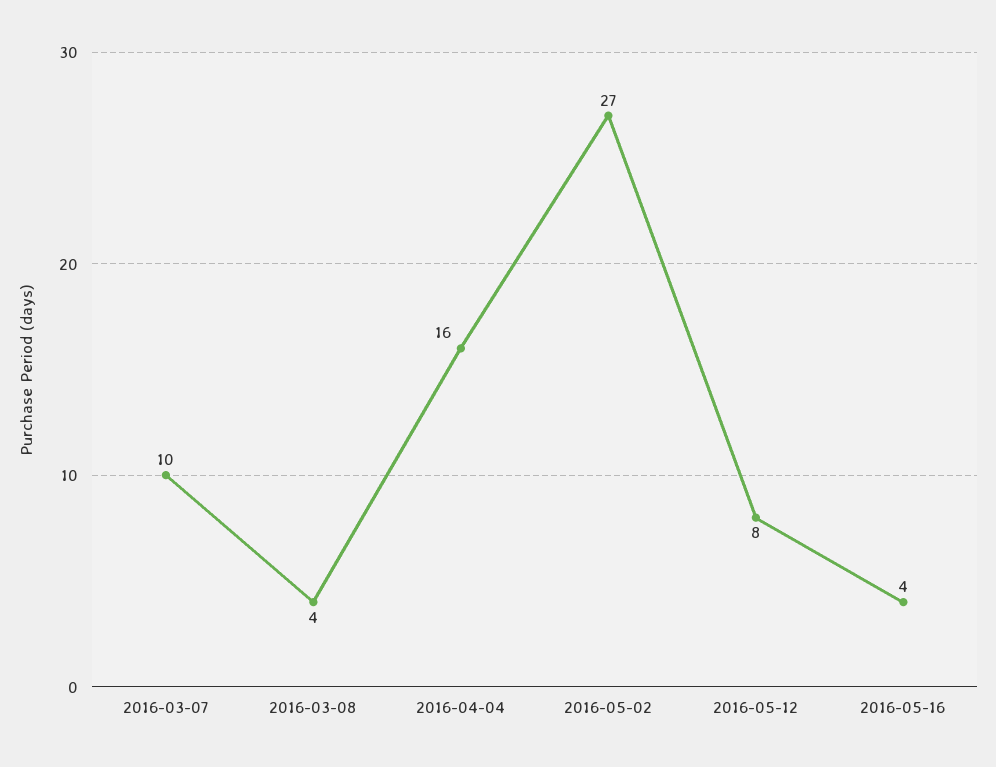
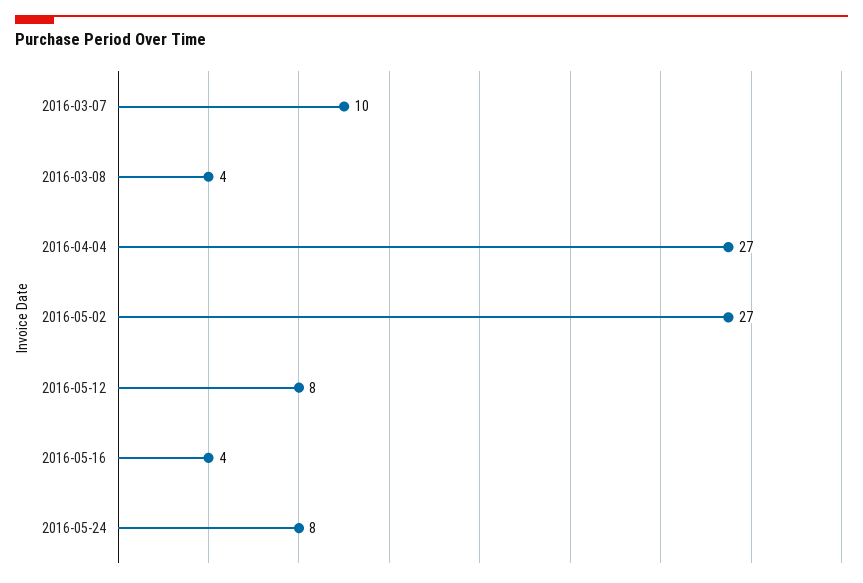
2016-04-04: 16 -> 27
2016-05-24: none -> 8

